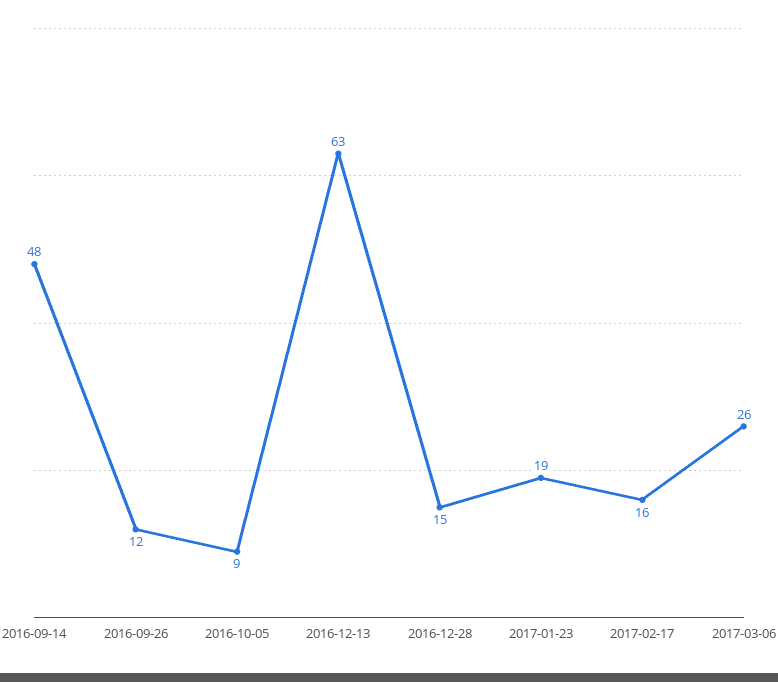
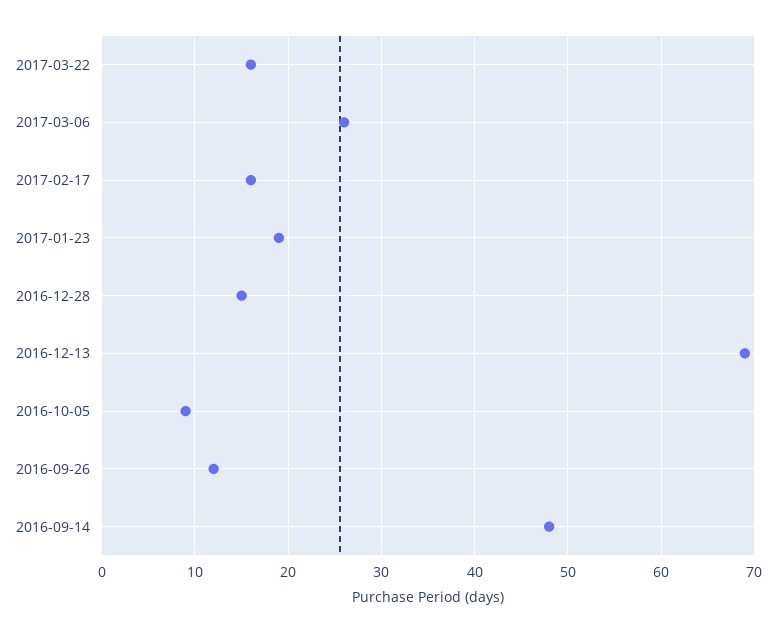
2016-12-13: 63 -> 69
2017-03-22: none -> 16

